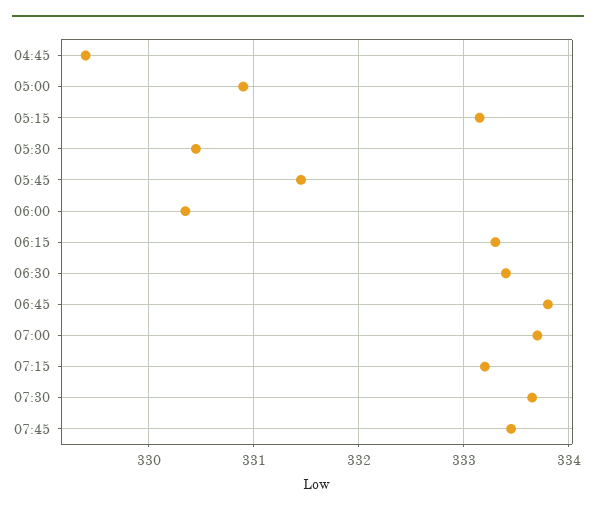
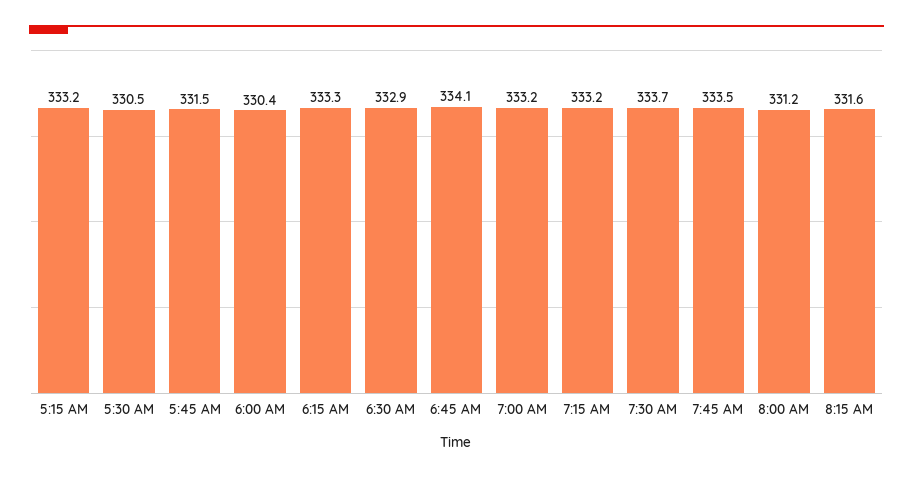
04:45: 329.4 -> none
05:00: 330.9 -> none
06:30: 333.4 -> 332.9
06:45: 333.8 -> 334.1
07:00: 333.7 -> 333.2
8:00 AM: none -> 331.2
8:15 AM: none -> 331.6

